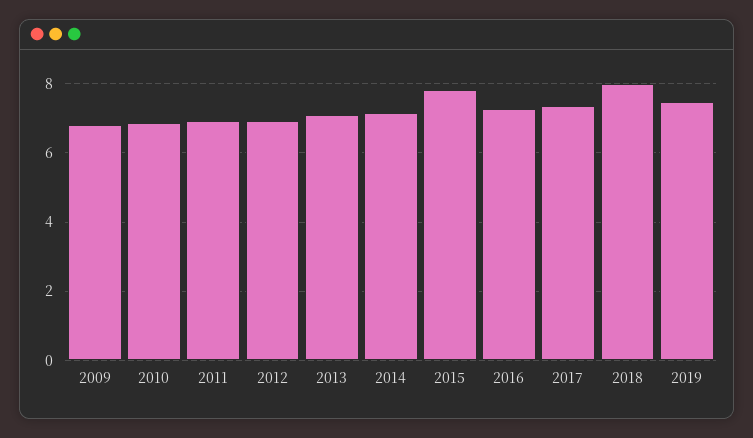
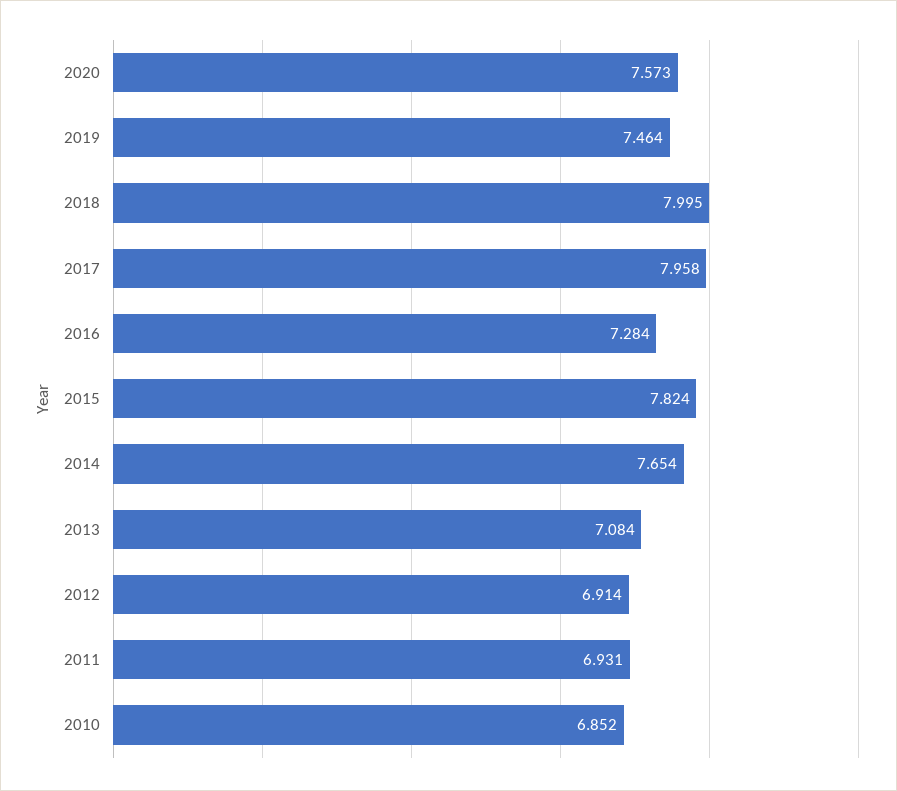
2009: 6.8 -> none
2014: 7.2 -> 7.654
2017: 7.4 -> 7.958
2020: none -> 7.573

